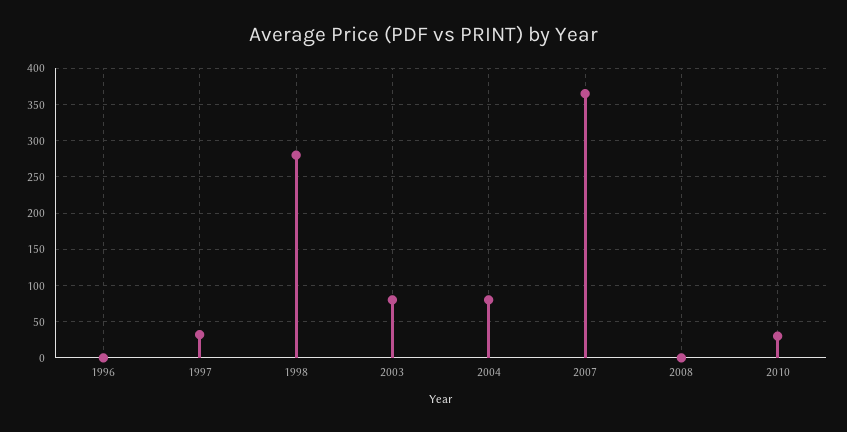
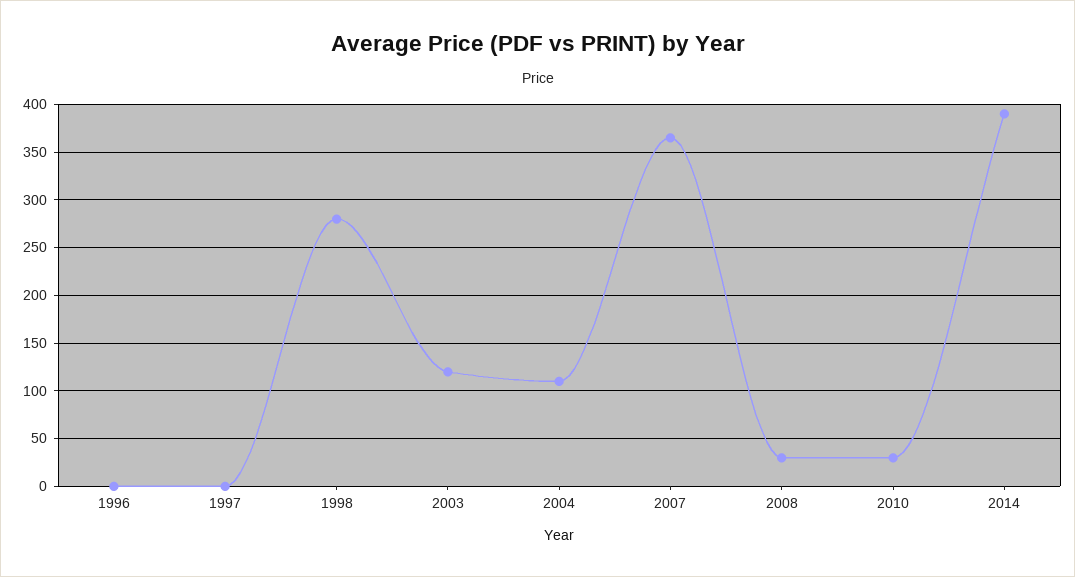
1997: 30 -> 0
2003: 80 -> 120
2004: 80 -> 110
2008: 0 -> 30
2014: none -> 390

